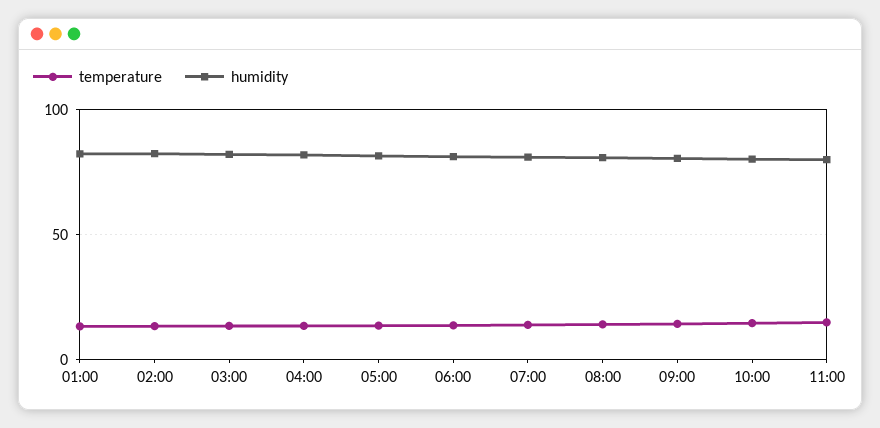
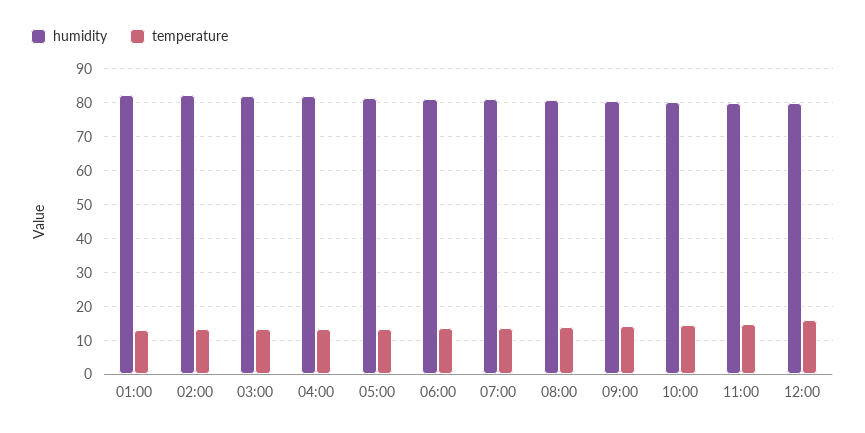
humidity, 12:00: none -> 80
temperature, 12:00: none -> 16

